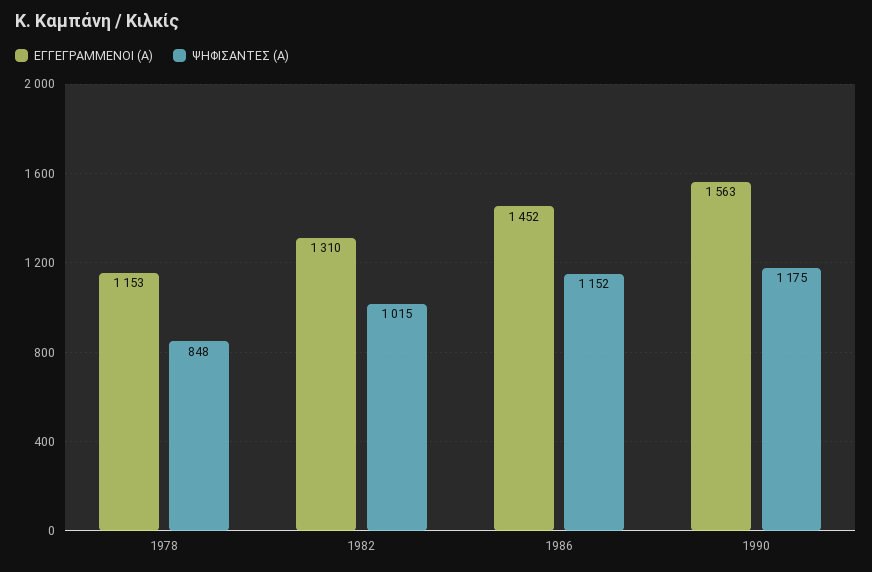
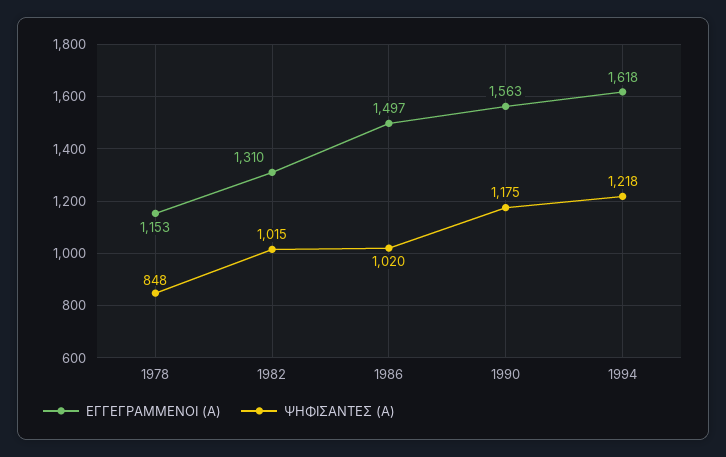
ΕΓΓΕΓΡΑΜΜΕΝΟΙ (Α), 1986: 1452 -> 1497
ΨΗΦΙΣΑΝΤΕΣ (Α), 1986: 1152 -> 1020
ΕΓΓΕΓΡΑΜΜΕΝΟΙ (Α), 1994: none -> 1618
ΨΗΦΙΣΑΝΤΕΣ (Α), 1994: none -> 1218

